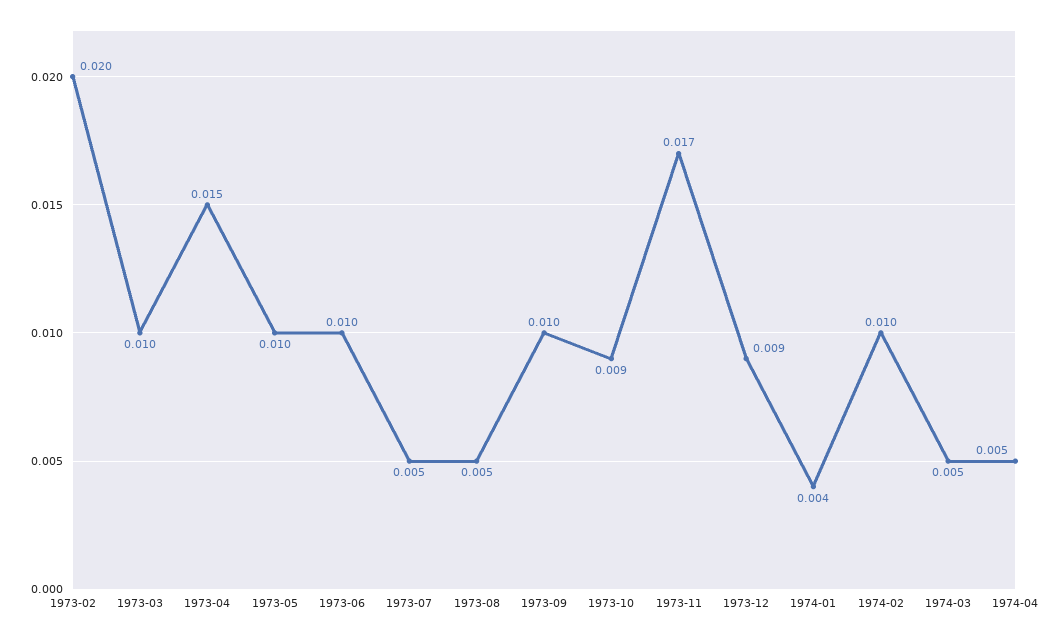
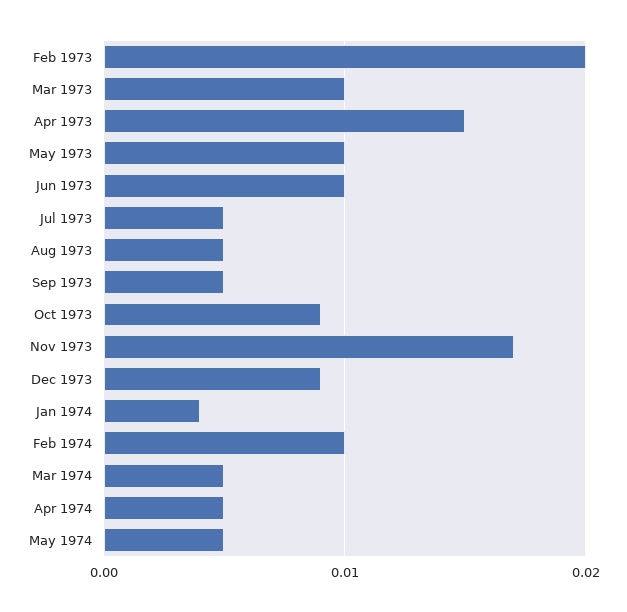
1973-09: 0.01 -> 0.005
May 1974: none -> 0.005

